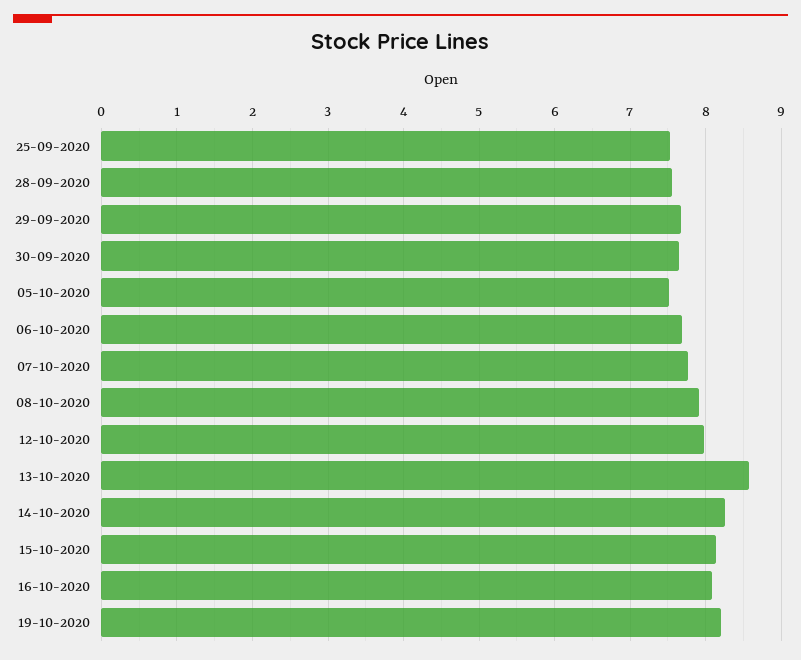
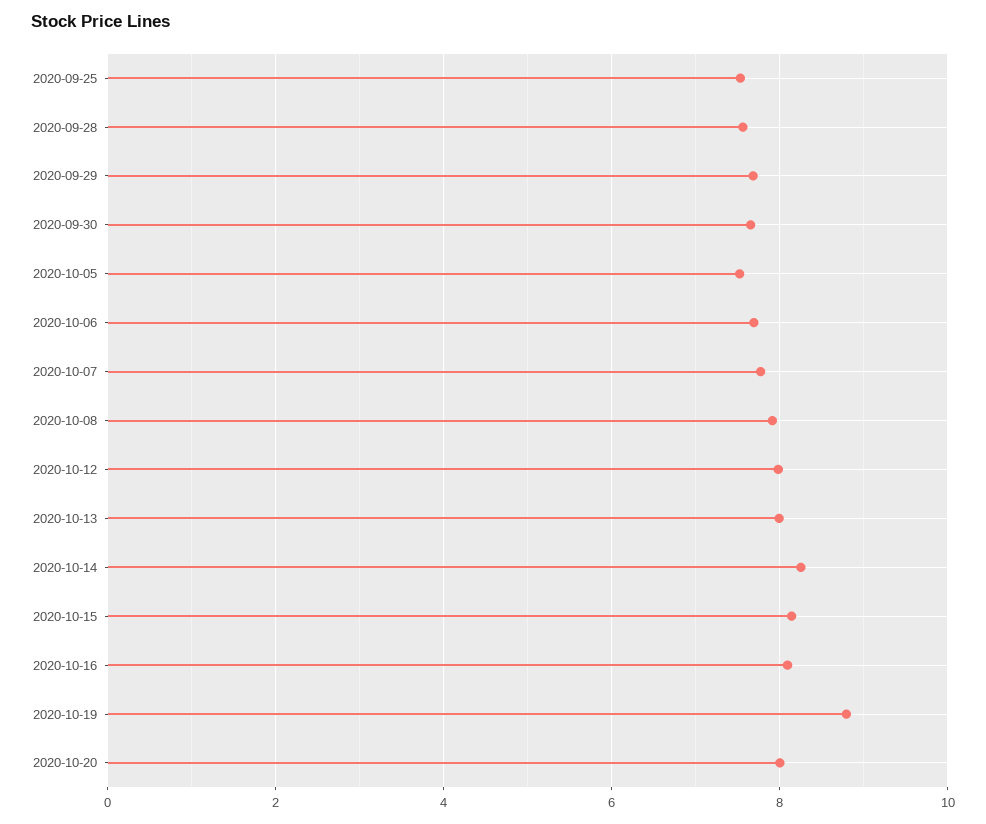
13-10-2020: 8.6 -> 8
19-10-2020: 8.2 -> 8.8
2020-10-20: none -> 8

